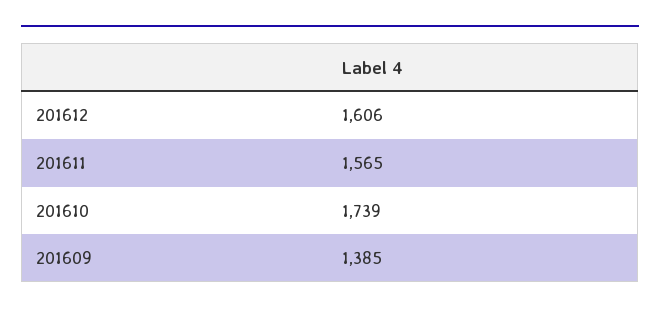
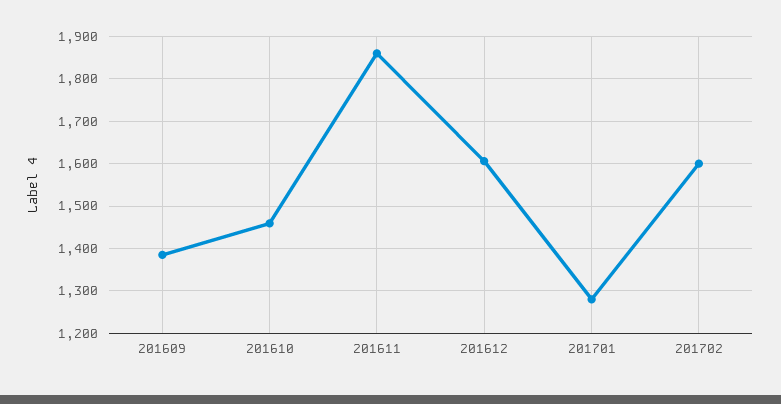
201611: 1565 -> 1860
201610: 1739 -> 1460
201701: none -> 1280
201702: none -> 1600

